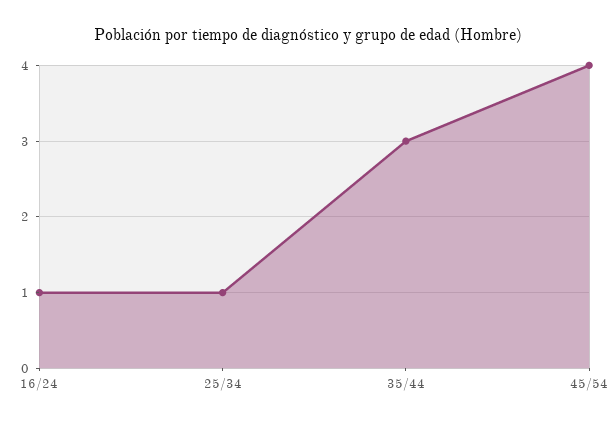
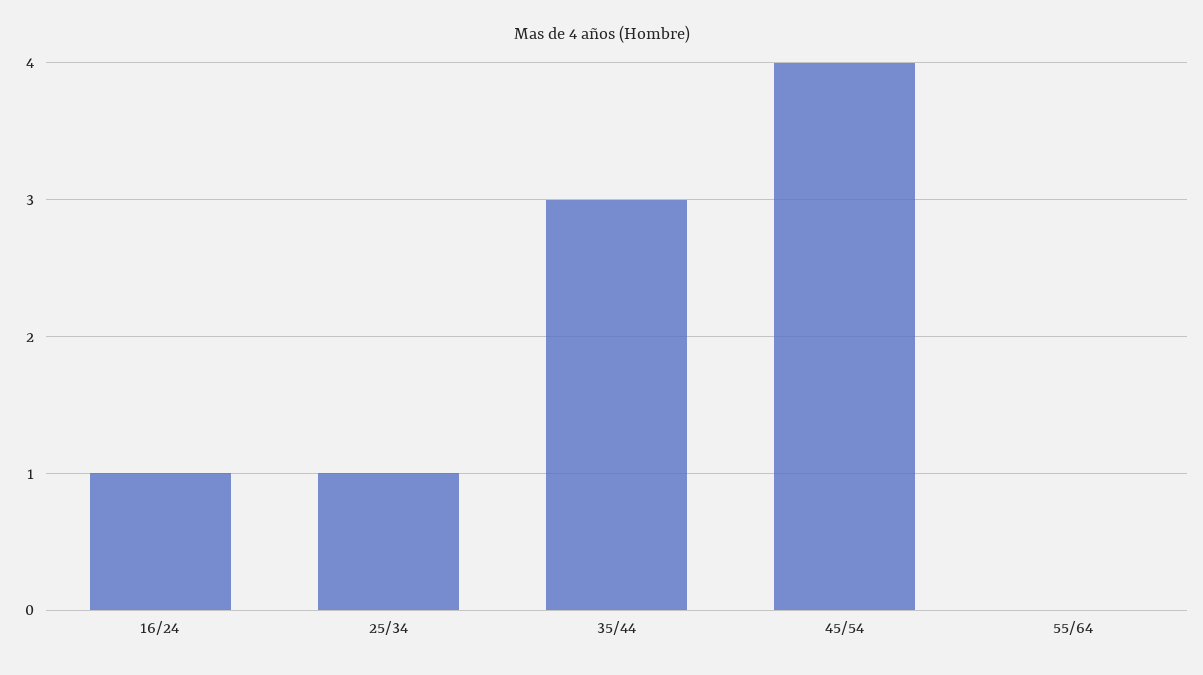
55/64: none -> 0

